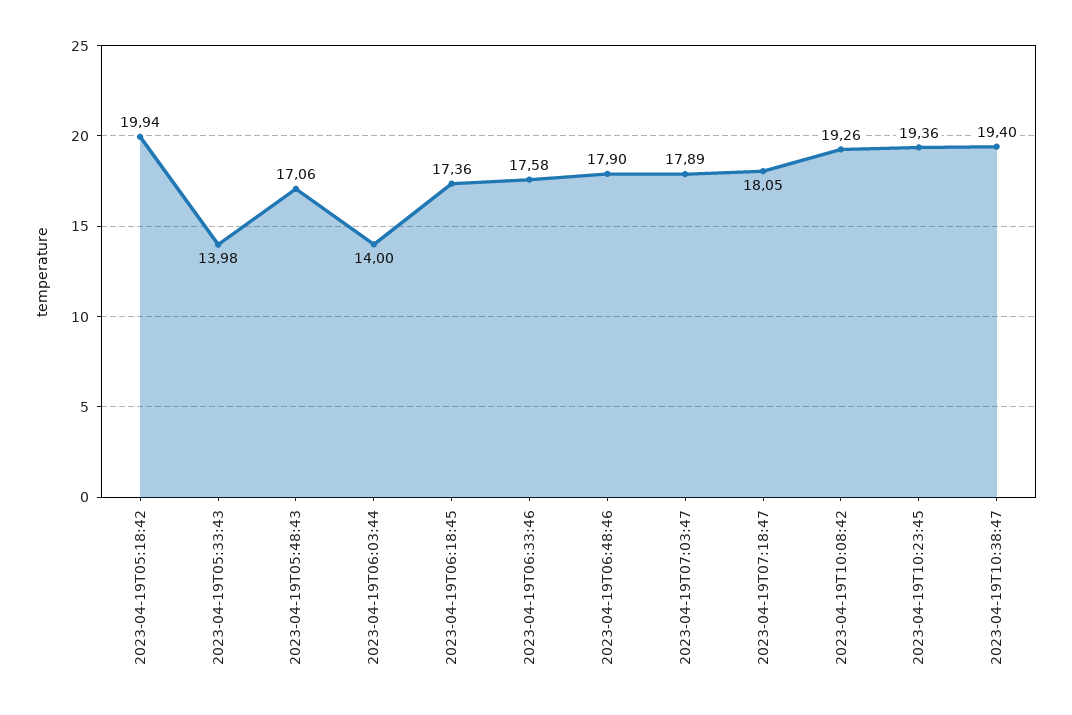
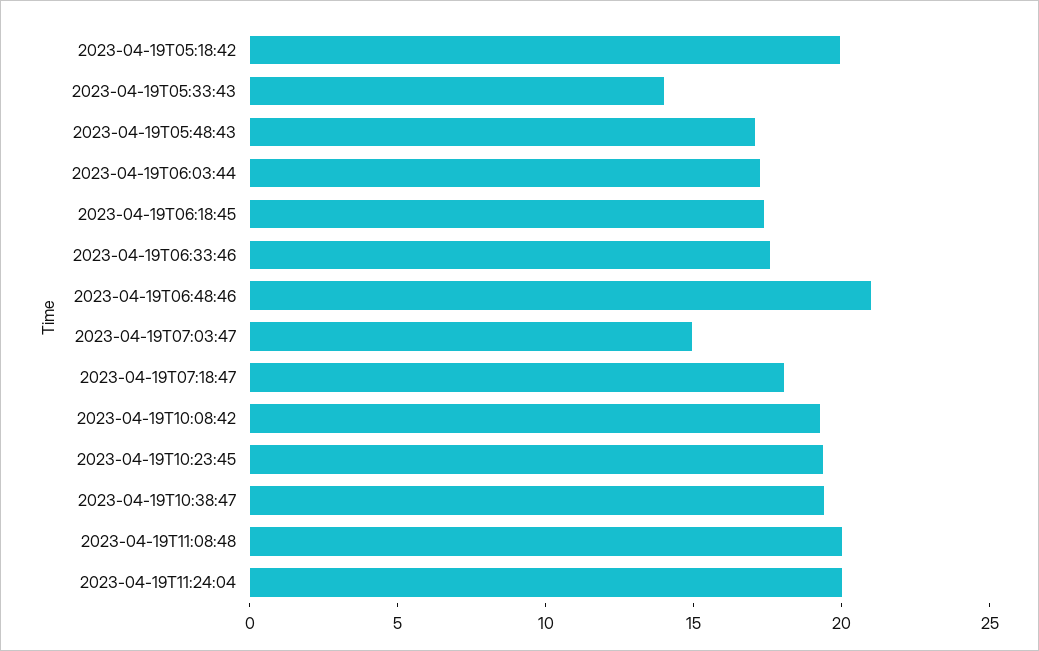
2023-04-19T06:03:44: 14 -> 17
2023-04-19T06:48:46: 17.9 -> 21
2023-04-19T07:03:47: 17.89 -> 15
2023-04-19T11:08:48: none -> 20
2023-04-19T11:24:04: none -> 20

